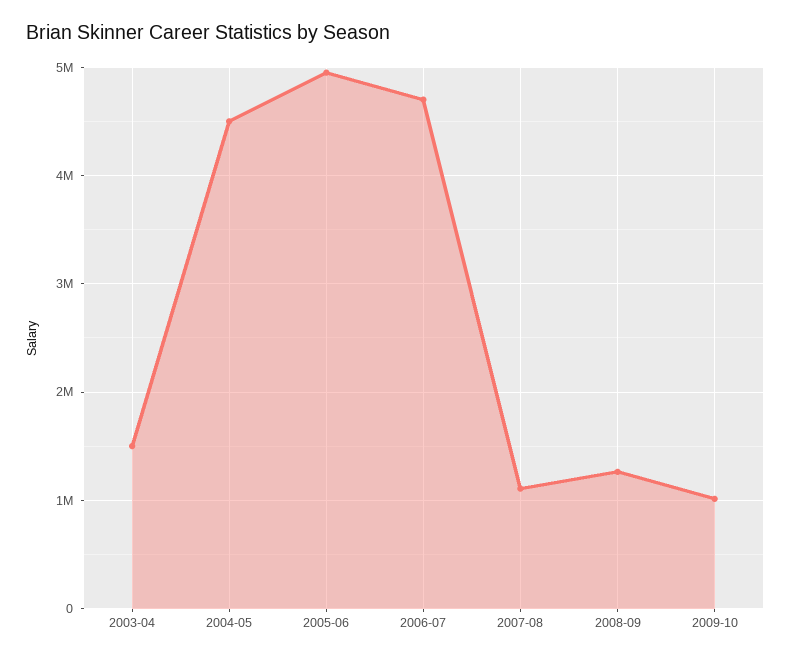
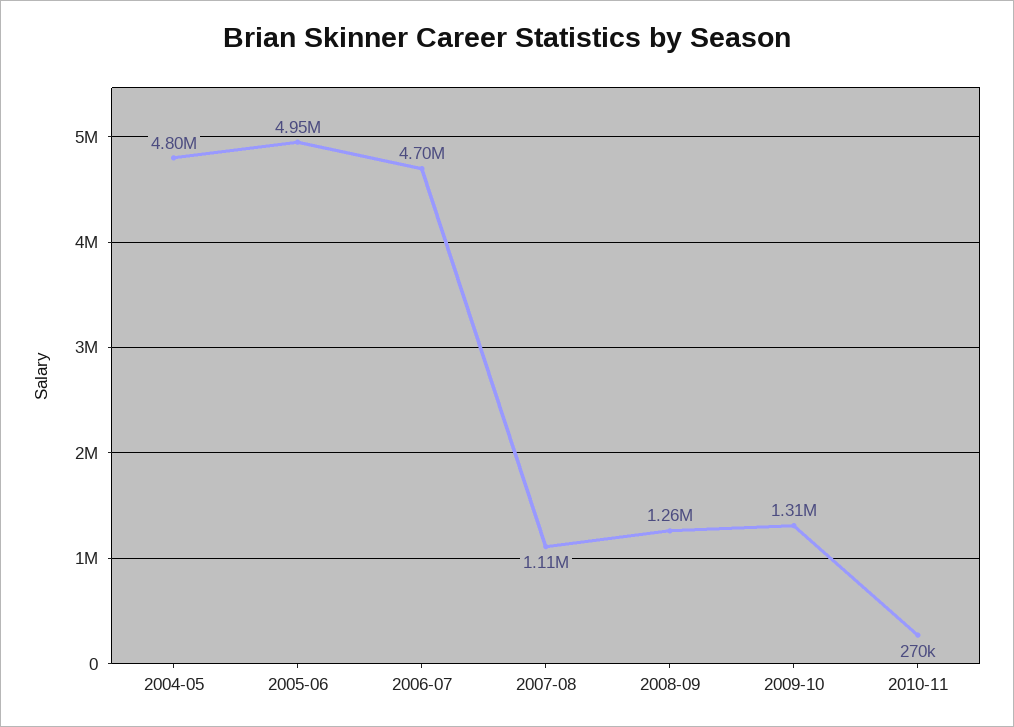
2003-04: 1500000 -> none
2004-05: 4500000 -> 4800000
2009-10: 1000000 -> 1310000
2010-11: none -> 270000

